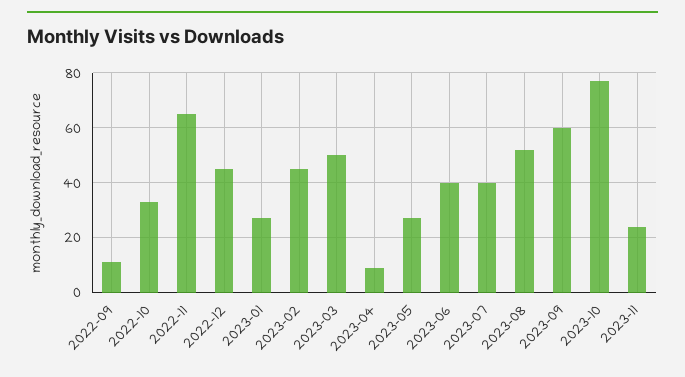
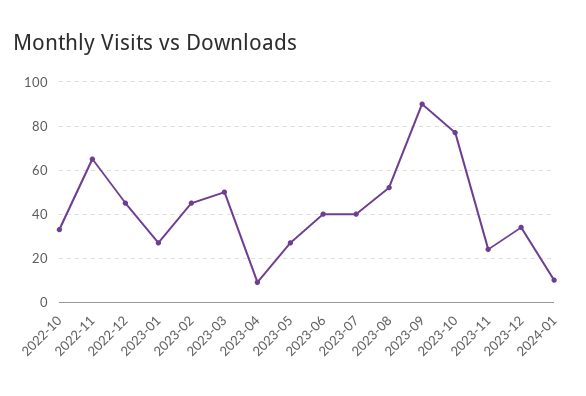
2022-09: 10 -> none
2023-09: 60 -> 90
2023-12: none -> 35
2024-01: none -> 10

